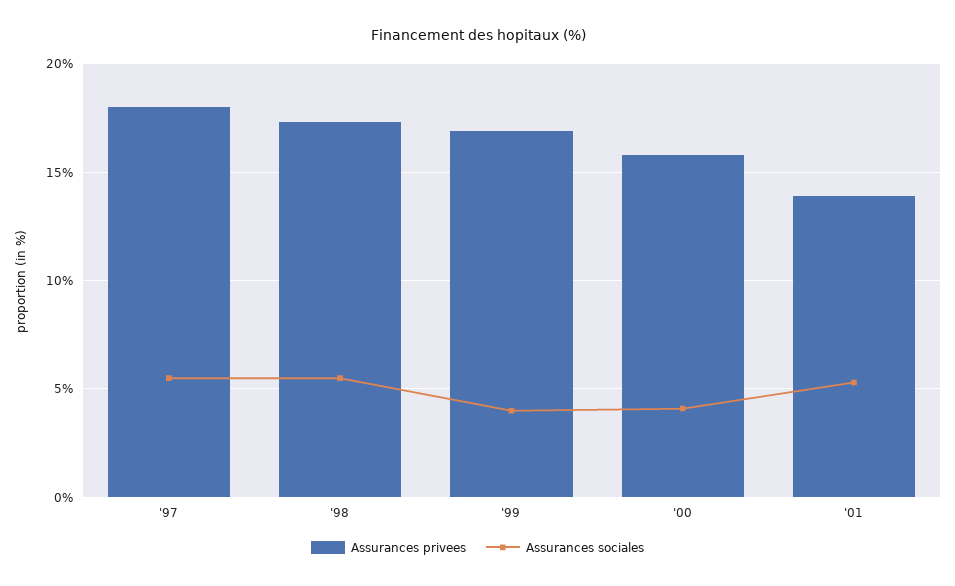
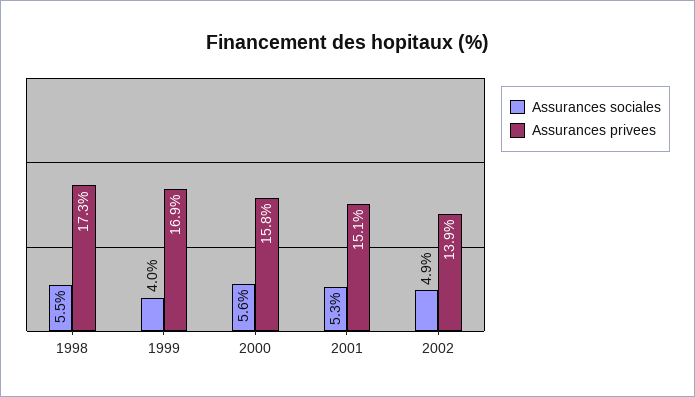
Assurances privees, '97: 18 -> none
Assurances sociales, '97: 5.5 -> none
Assurances sociales, '00: 4 -> 5.6
Assurances privees, '01: 14 -> 15.1
Assurances sociales, 2002: none -> 4.9
Assurances privees, 2002: none -> 13.9

